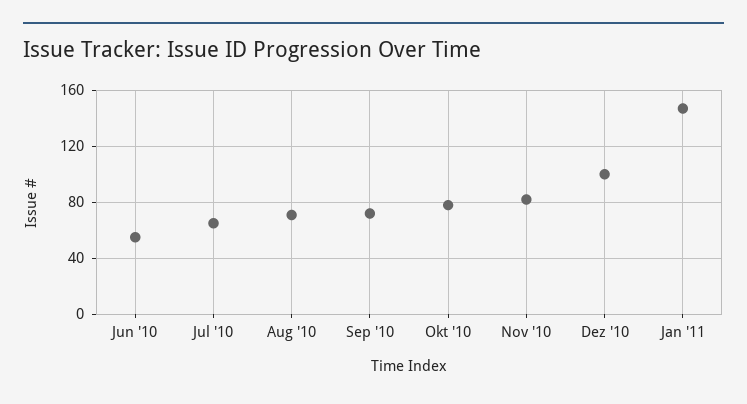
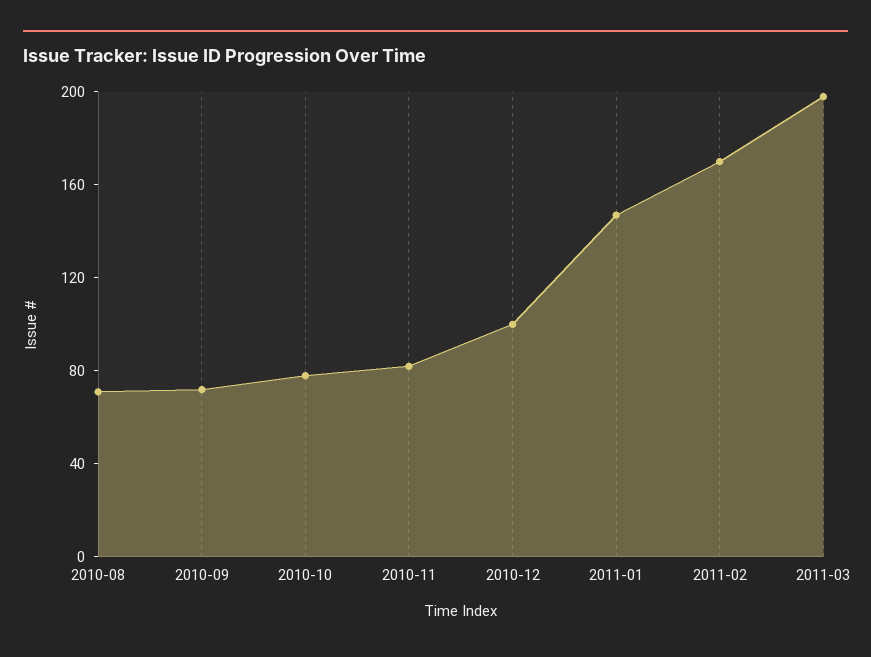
Jun '10: 55 -> none
Jul '10: 65 -> none
2011-02: none -> 170
2011-03: none -> 200

